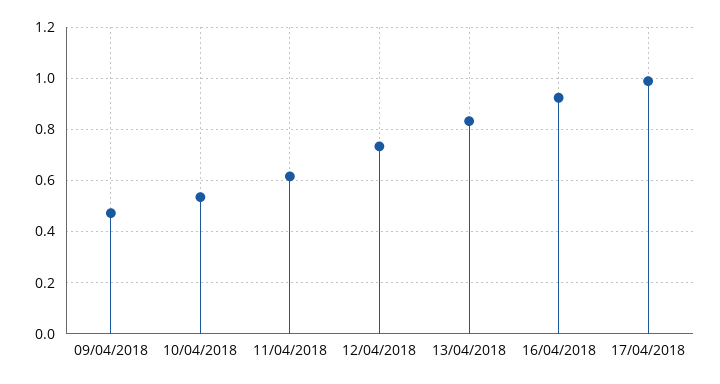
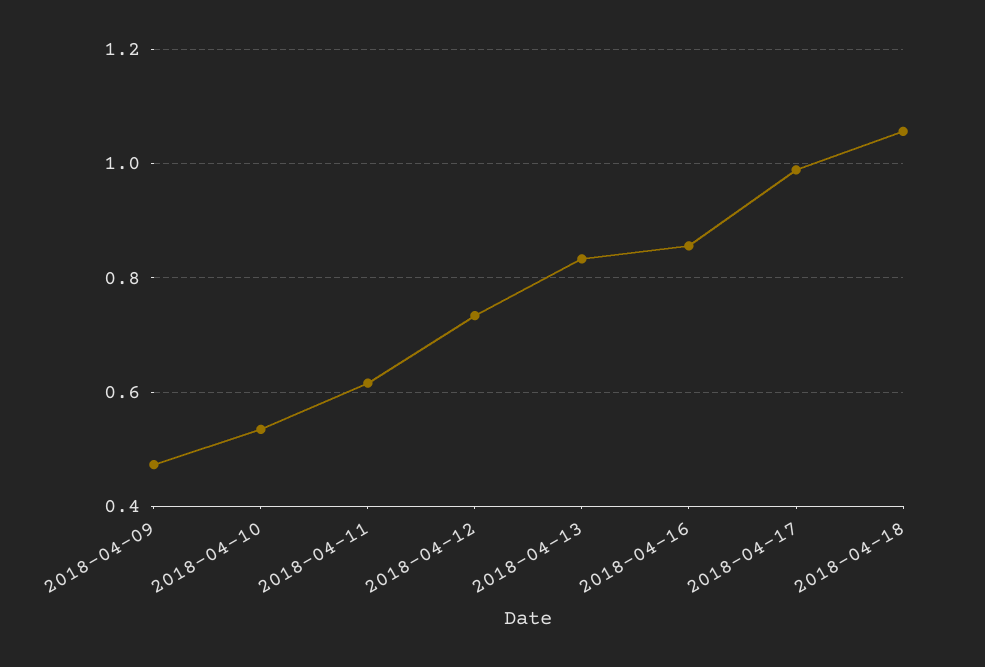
16/04/2018: 0.925 -> 0.86
2018-04-18: none -> 1.06

